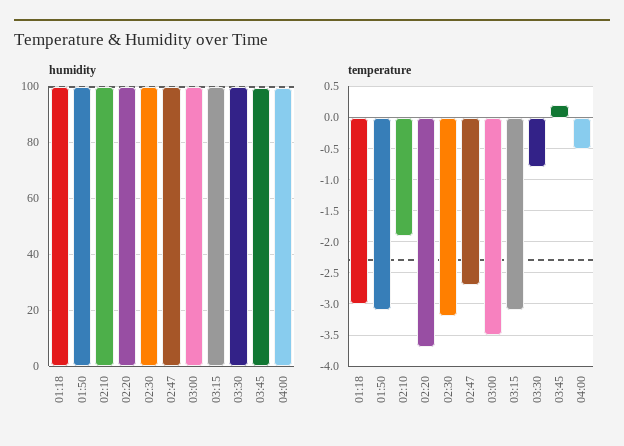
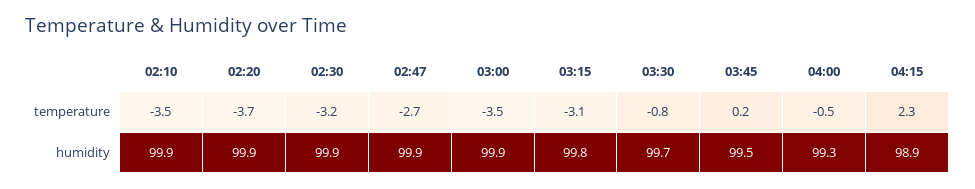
humidity, 01:18: 100 -> none
humidity, 01:50: 100 -> none
temperature, 01:18: -3 -> none
temperature, 01:50: -3.1 -> none
temperature, 02:10: -1.9 -> -3.5
temperature, 04:15: none -> 2.3
humidity, 04:15: none -> 98.9

